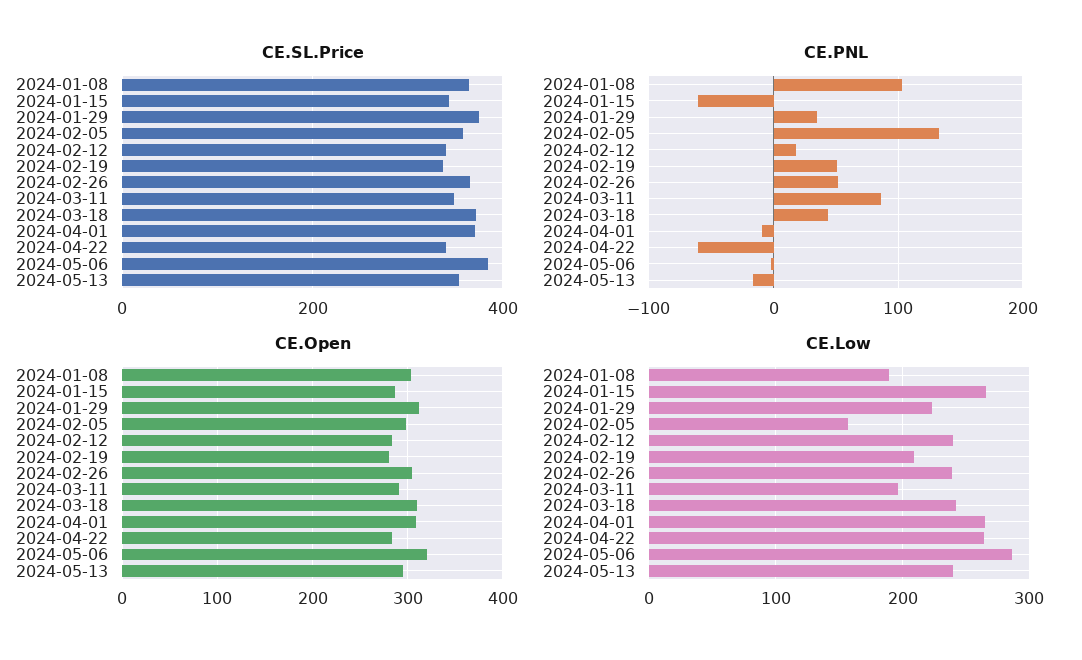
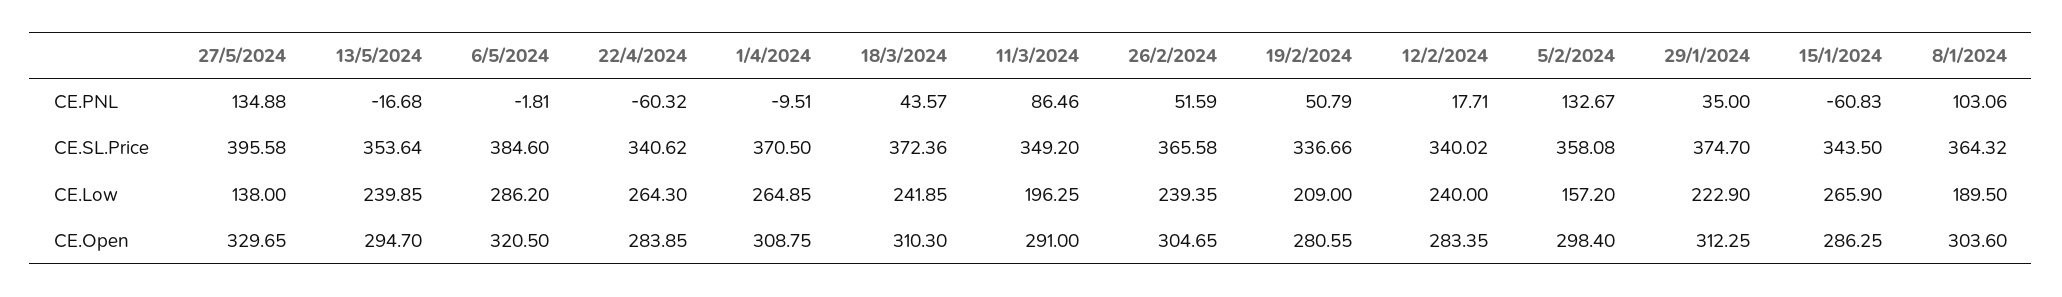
CE.PNL, 27/5/2024: none -> 134.88
CE.SL.Price, 27/5/2024: none -> 395.58
CE.Low, 27/5/2024: none -> 138
CE.Open, 27/5/2024: none -> 329.65

